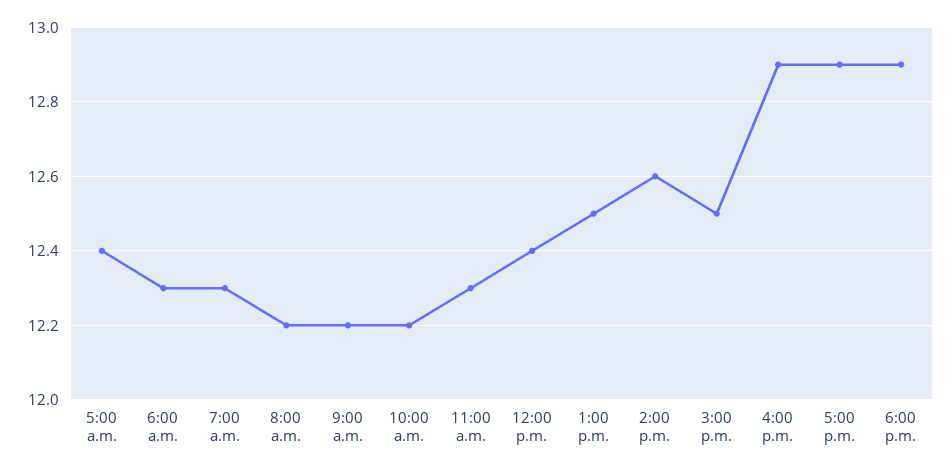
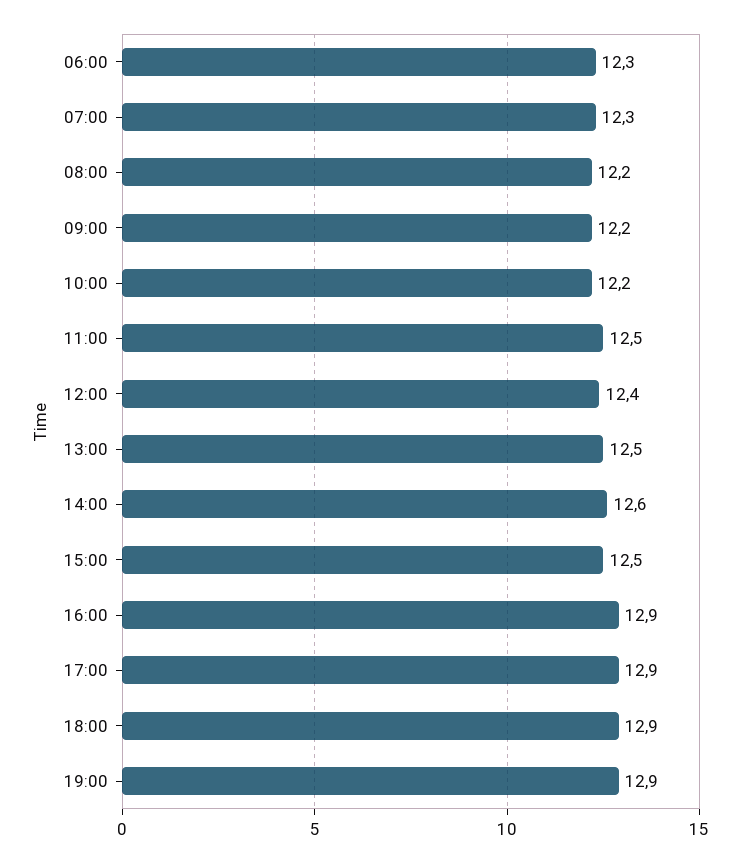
5:00 a.m.: 12.4 -> none
11:00 a.m.: 12.3 -> 12.5
19:00: none -> 12.9

